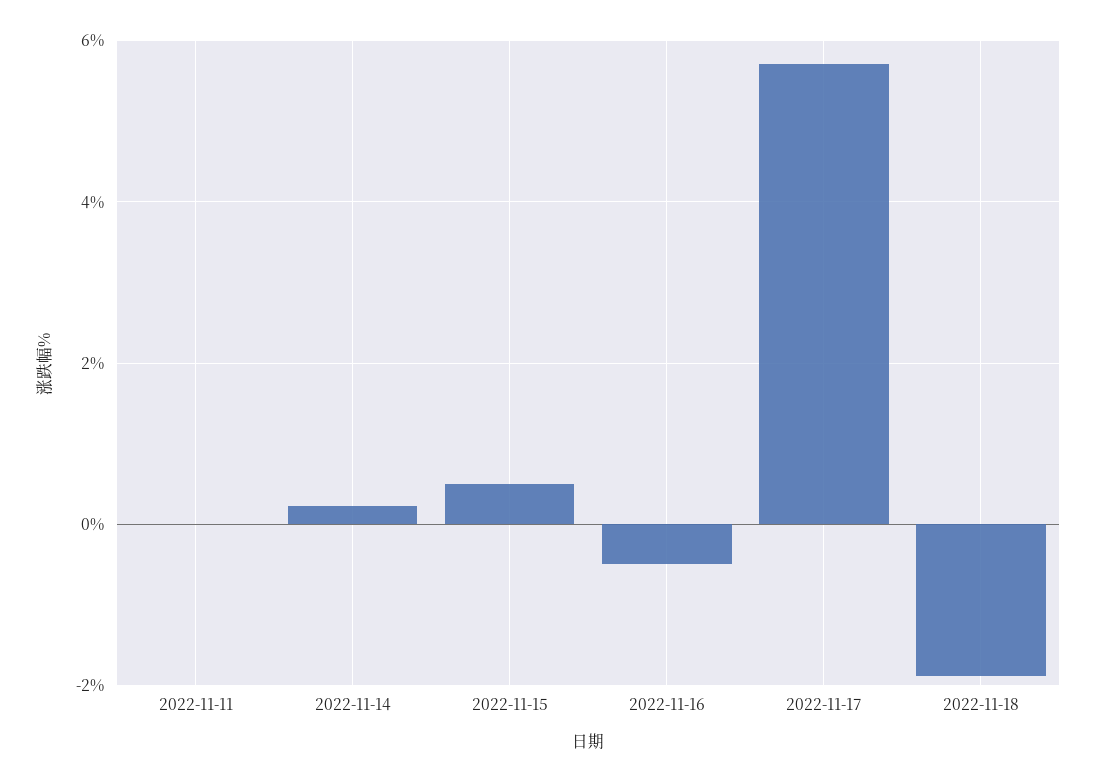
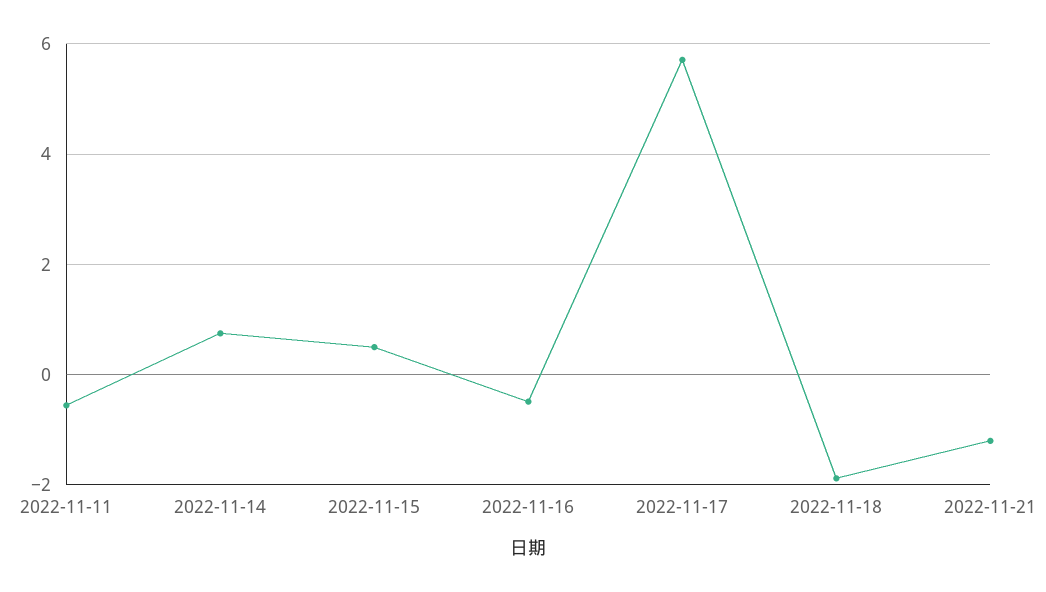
2022-11-11: 0 -> -0.6
2022-11-14: 0.2 -> 0.8
2022-11-21: none -> -1.2

